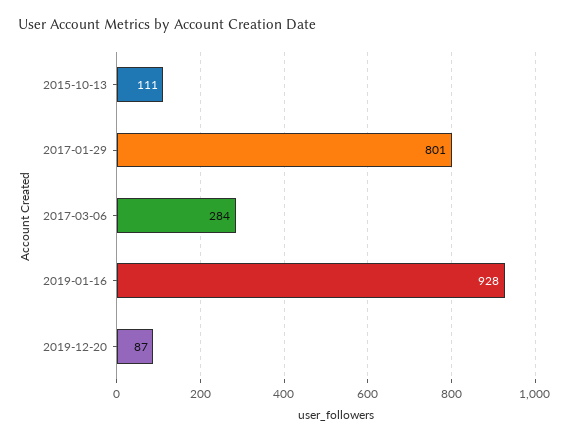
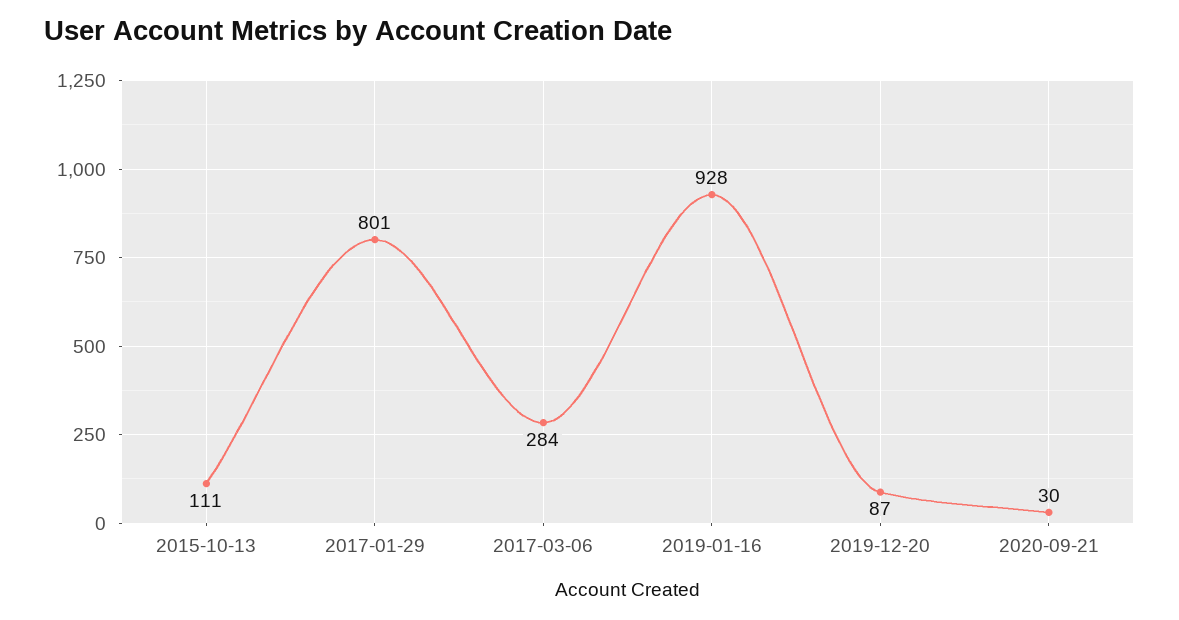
2020-09-21: none -> 30

